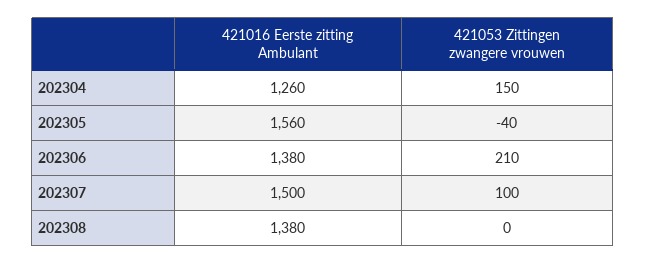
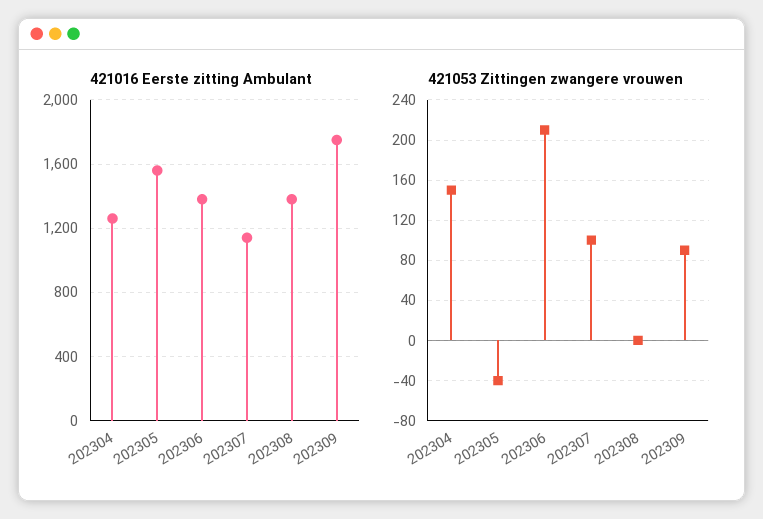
421016 Eerste zitting Ambulant, 202307: 1500 -> 1150
421016 Eerste zitting Ambulant, 202309: none -> 1750
421053 Zittingen zwangere vrouwen, 202309: none -> 90

